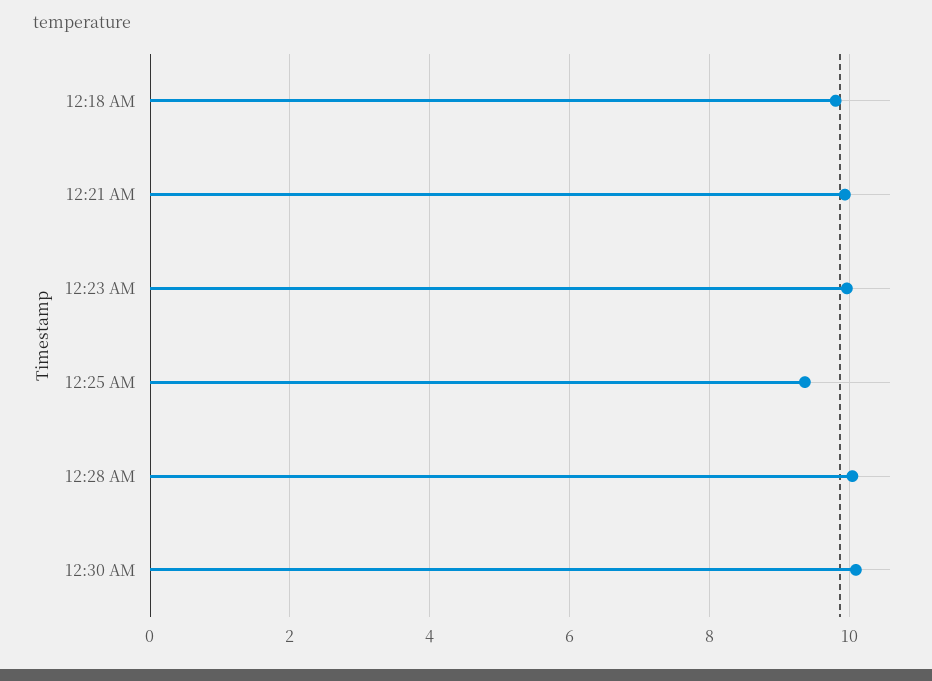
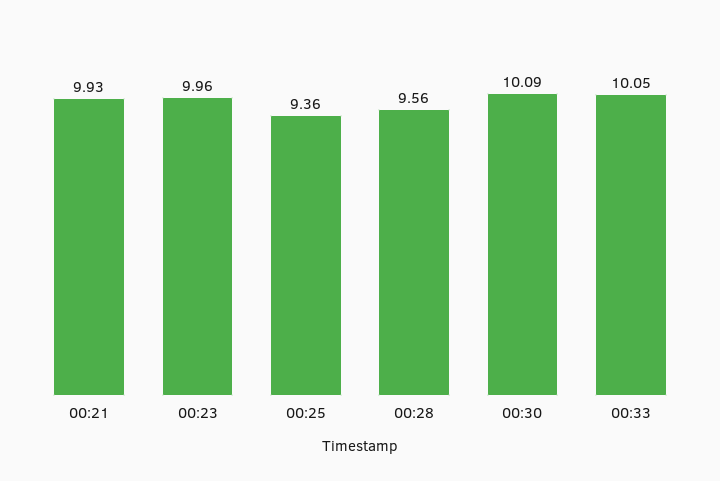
12:18 AM: 9.8 -> none
12:28 AM: 10 -> 9.56
00:33: none -> 10.05

